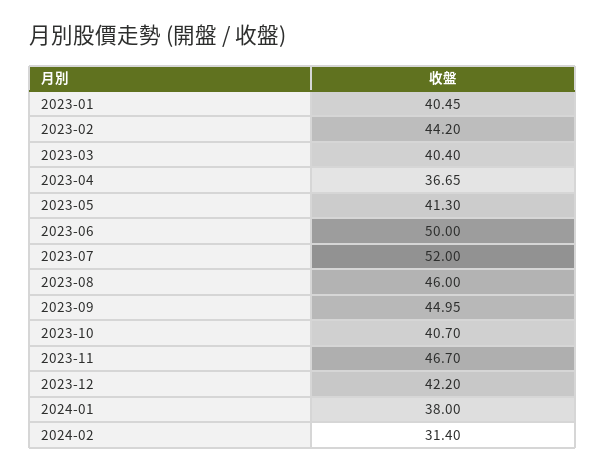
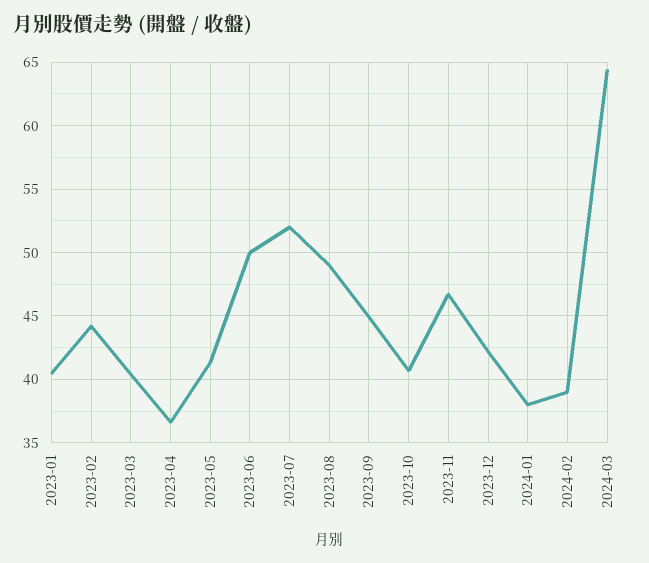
2023-08: 46 -> 49
2024-02: 31.4 -> 39
2024-03: none -> 64.5

